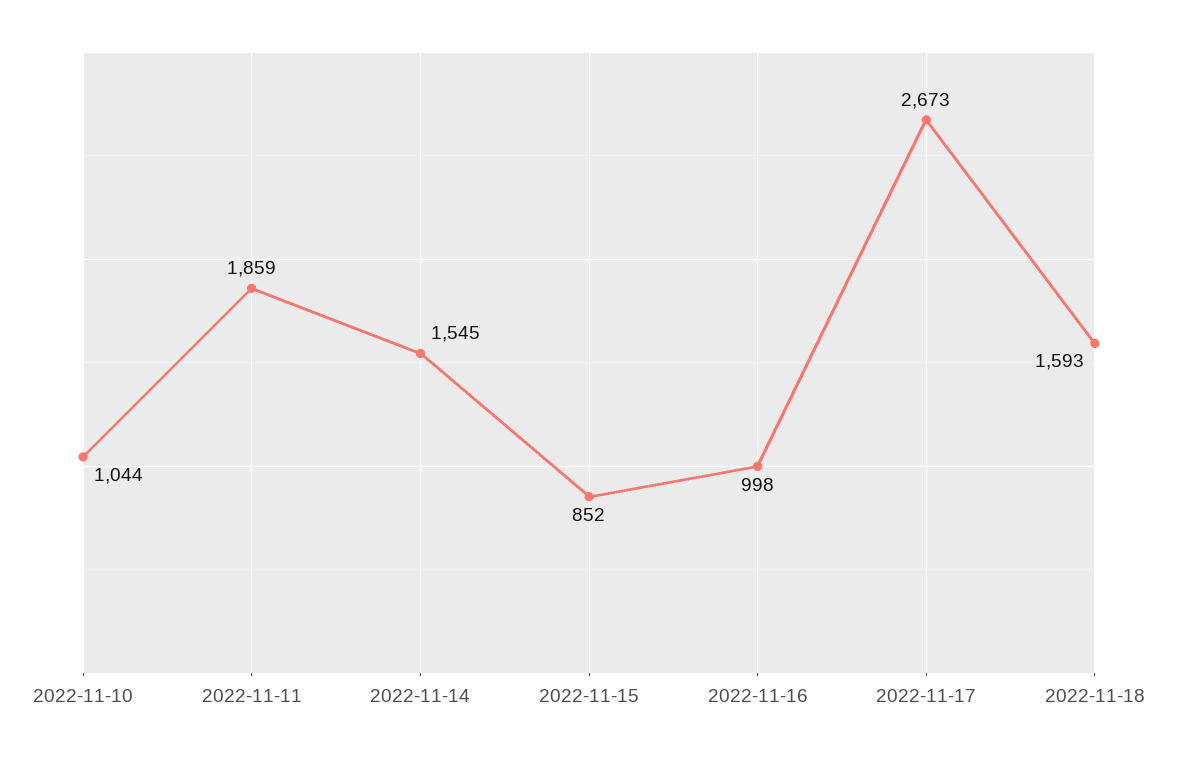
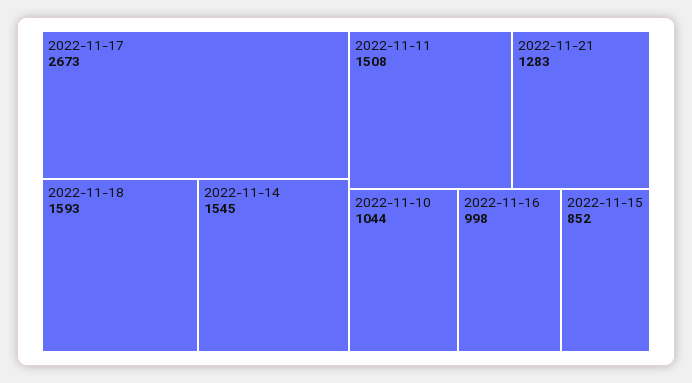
2022-11-11: 1859 -> 1508
2022-11-21: none -> 1283

